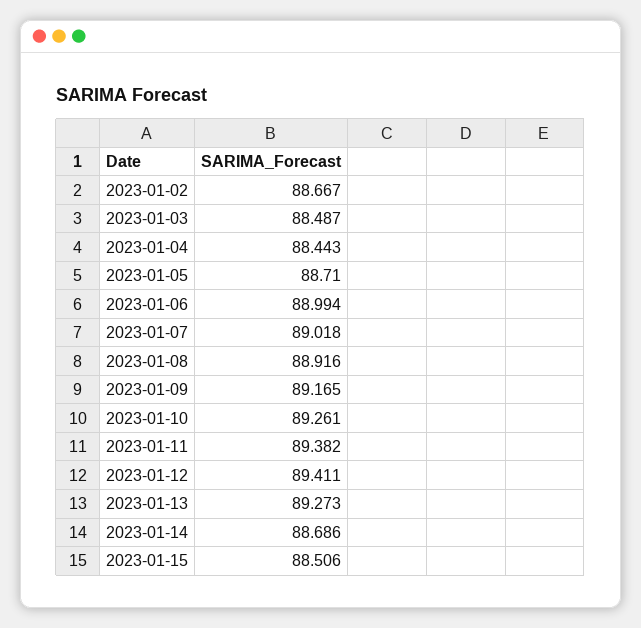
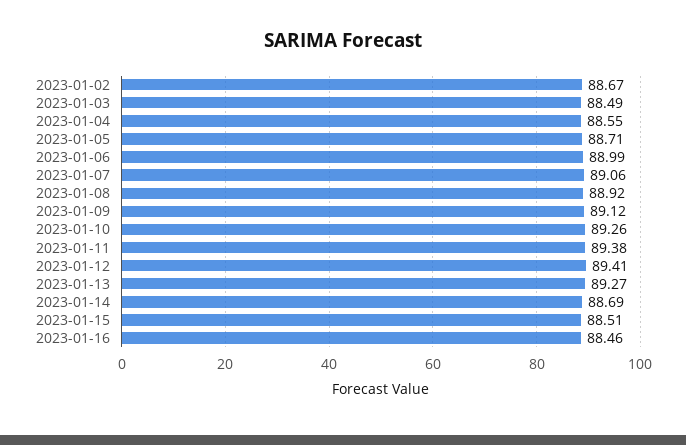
2023-01-04: 88.443 -> 88.55
2023-01-07: 89.018 -> 89.06
2023-01-09: 89.165 -> 89.12
2023-01-16: none -> 88.46

